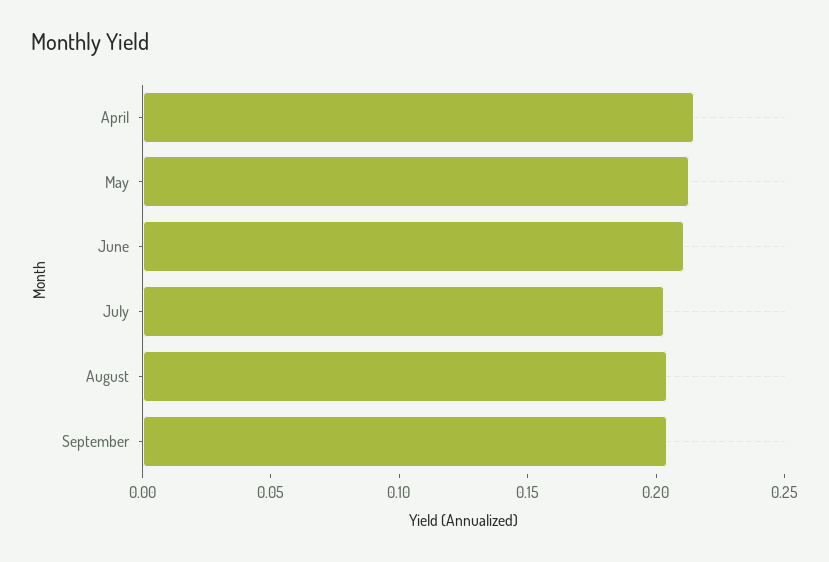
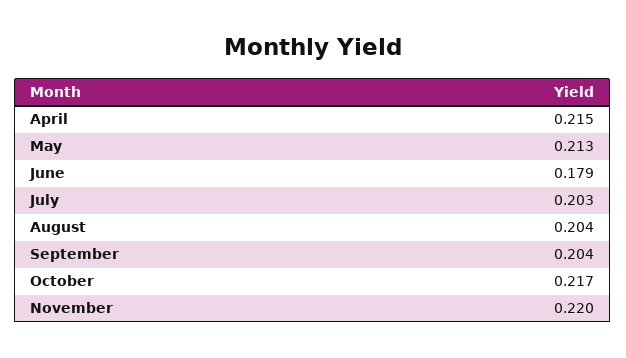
June: 0.21 -> 0.179
October: none -> 0.217
November: none -> 0.22

